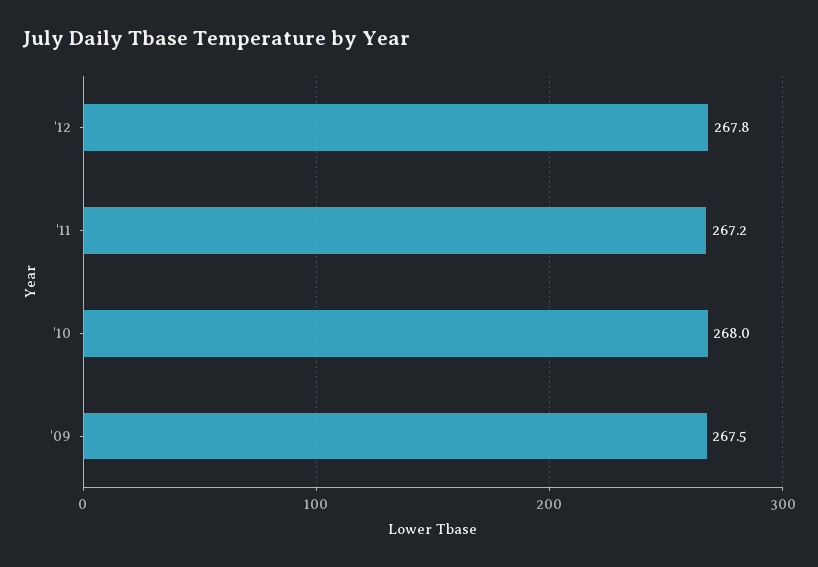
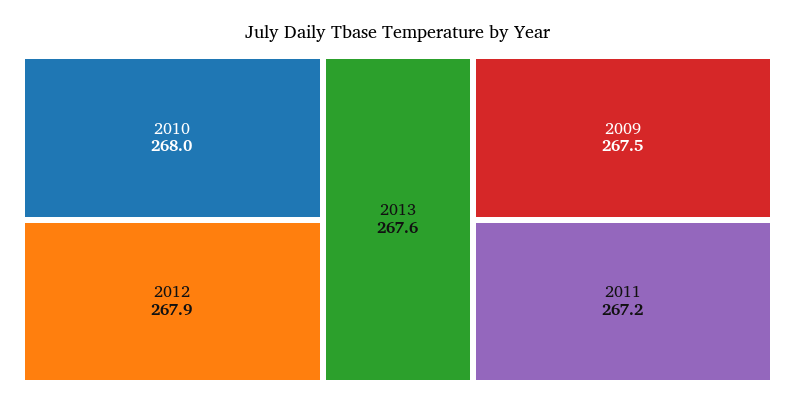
'12: 267.8 -> 267.9
2013: none -> 267.6

